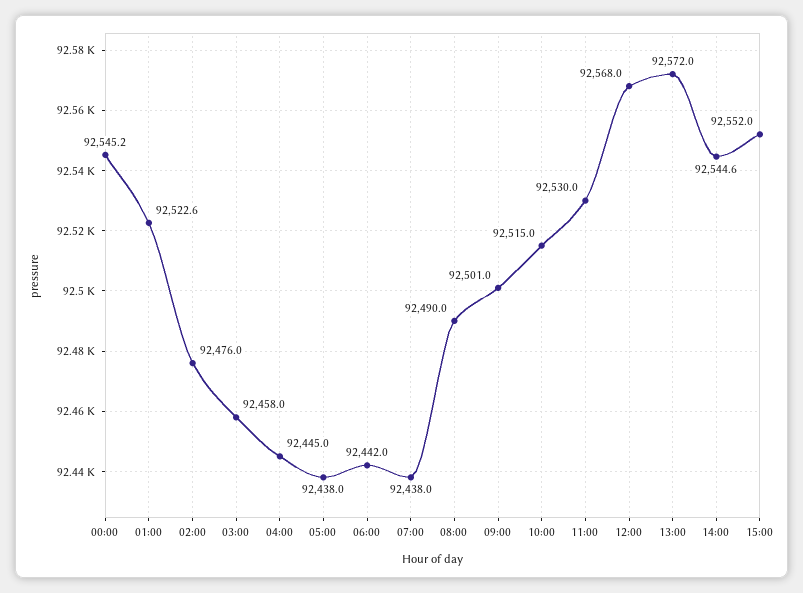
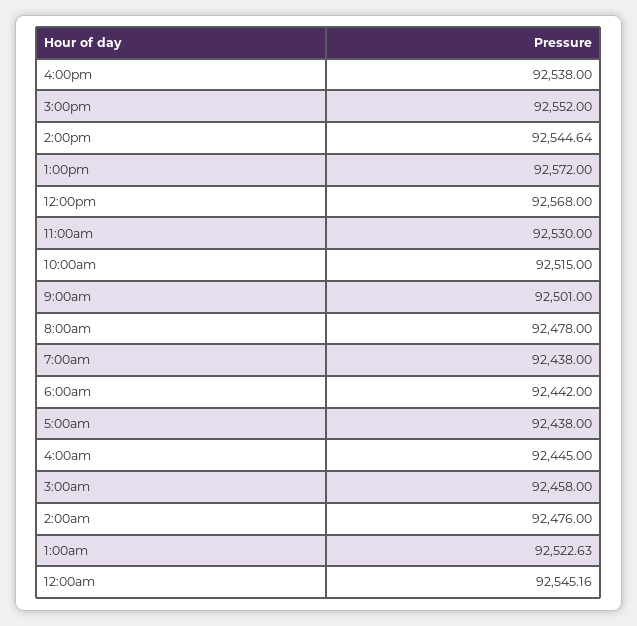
08:00: 92490 -> 92478
4:00pm: none -> 92538

